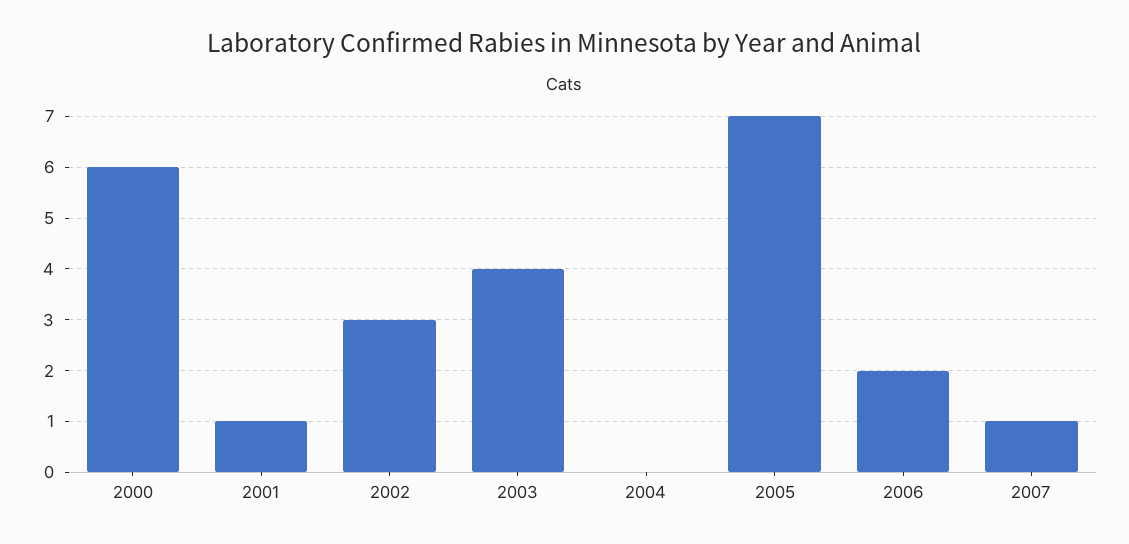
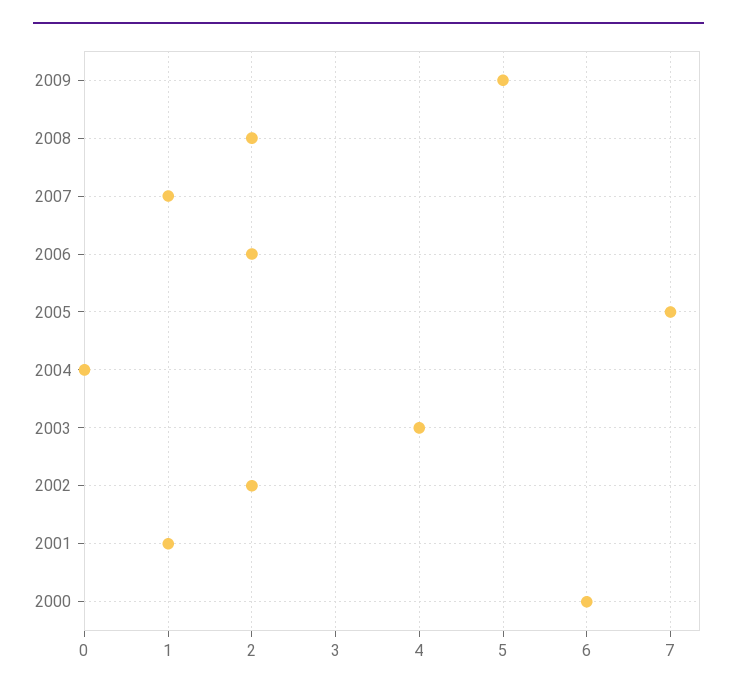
2002: 3 -> 2
2009: none -> 5
2008: none -> 2

